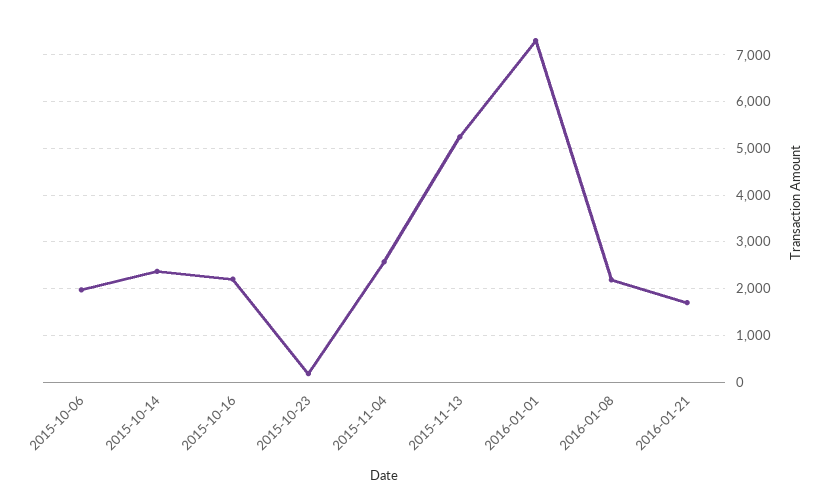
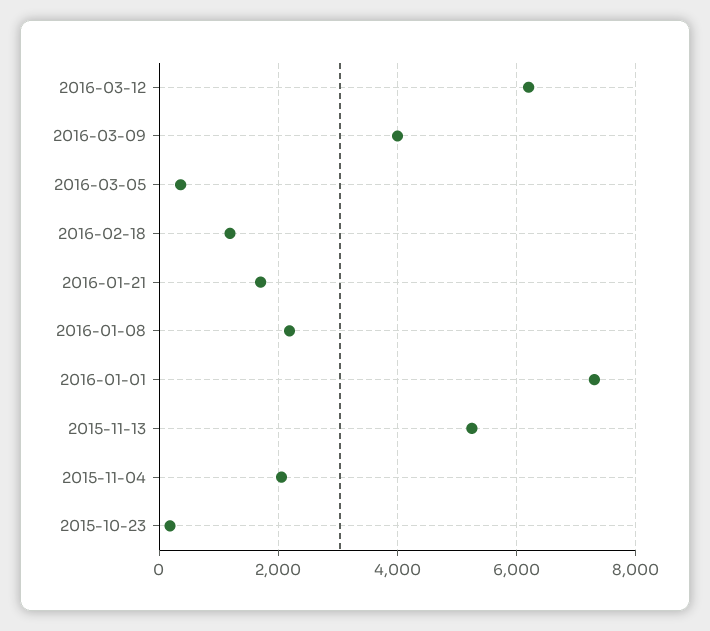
2015-10-06: 2000 -> none
2015-10-14: 2400 -> none
2015-10-16: 2200 -> none
2015-11-04: 2600 -> 2000
2016-03-12: none -> 6200
2016-03-09: none -> 4000
2016-03-05: none -> 400
2016-02-18: none -> 1200

